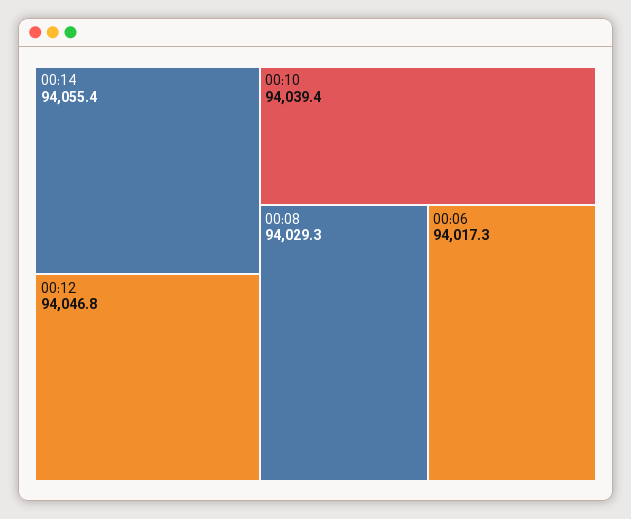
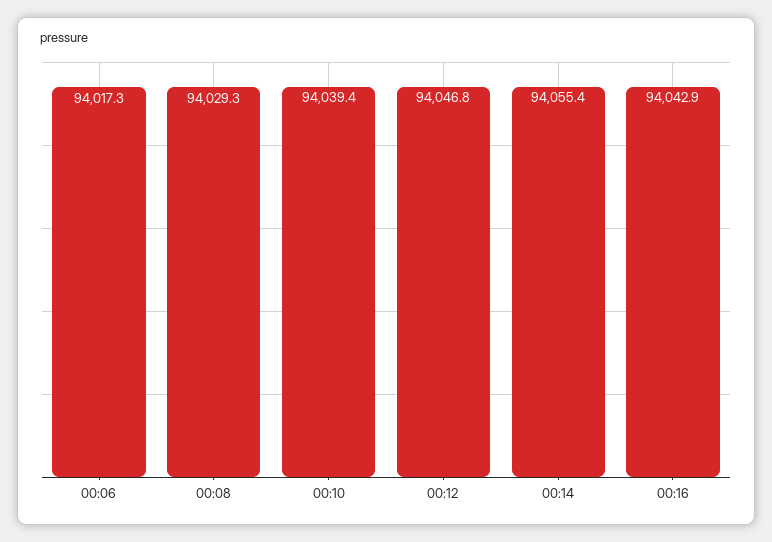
00:16: none -> 94042.9

